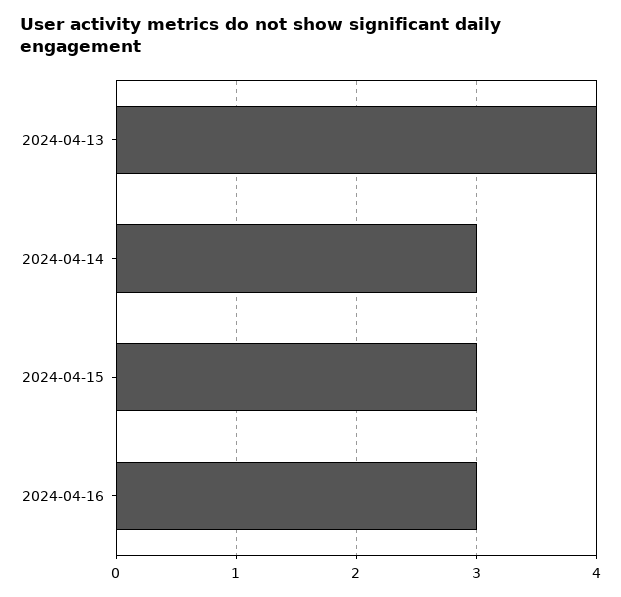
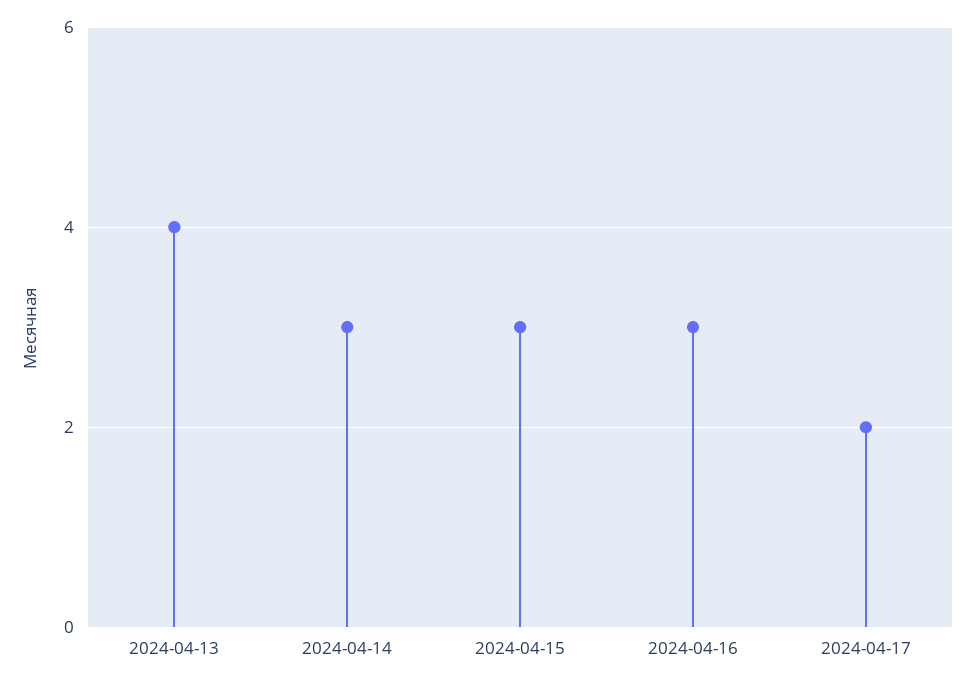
2024-04-17: none -> 2

